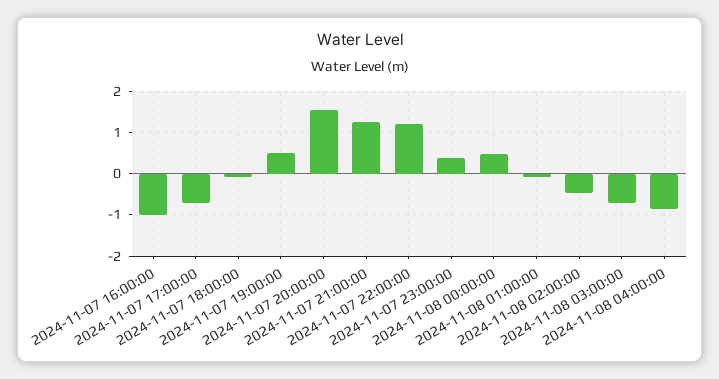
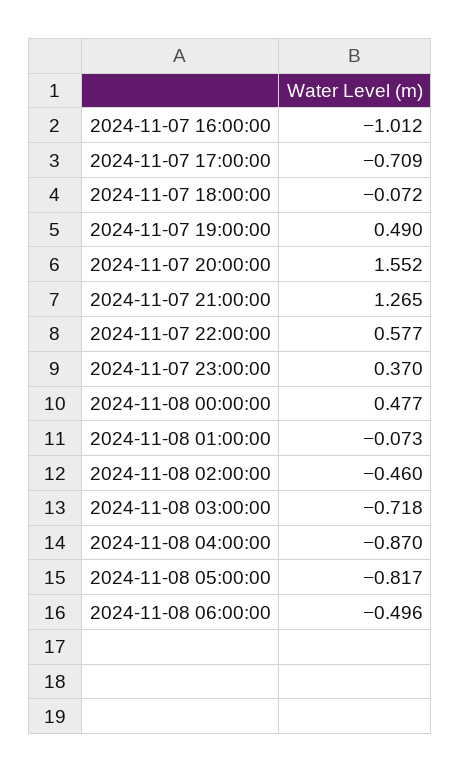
2024-11-07 22:00:00: 1.2 -> 0.577
2024-11-08 05:00:00: none -> -0.817
2024-11-08 06:00:00: none -> -0.496

